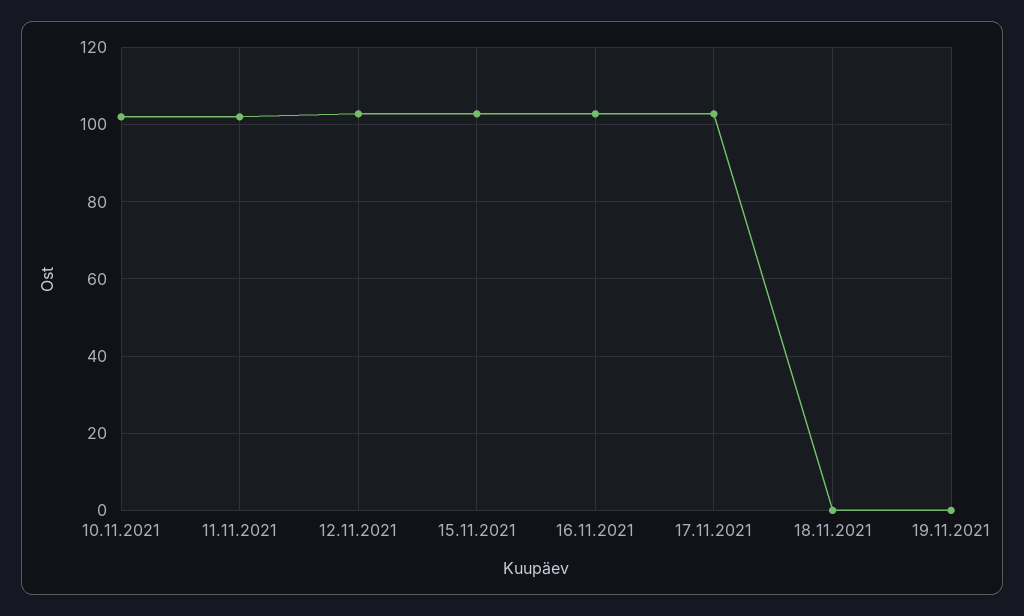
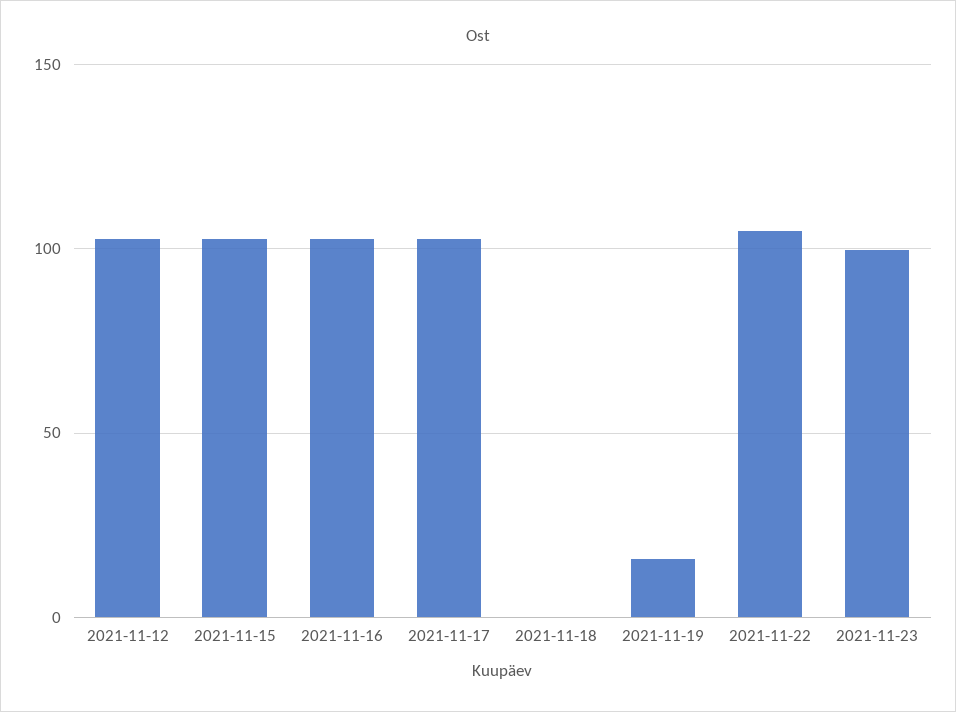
10.11.2021: 102 -> none
11.11.2021: 102 -> none
19.11.2021: 0 -> 15
2021-11-22: none -> 105
2021-11-23: none -> 100

